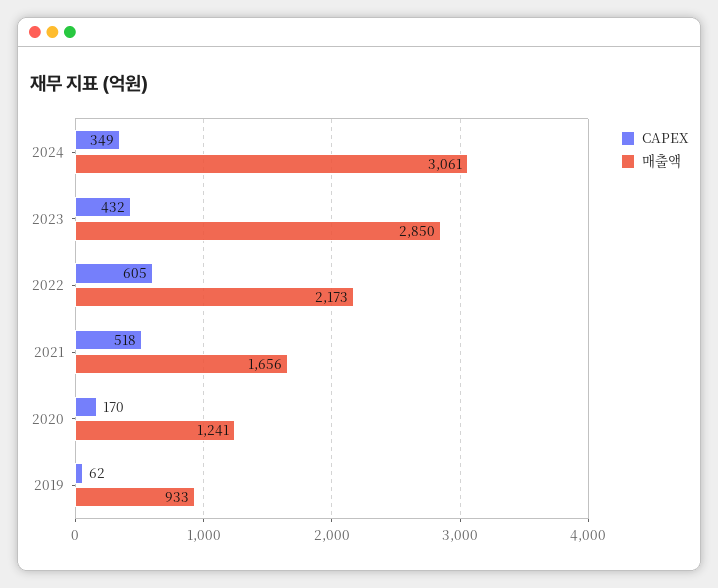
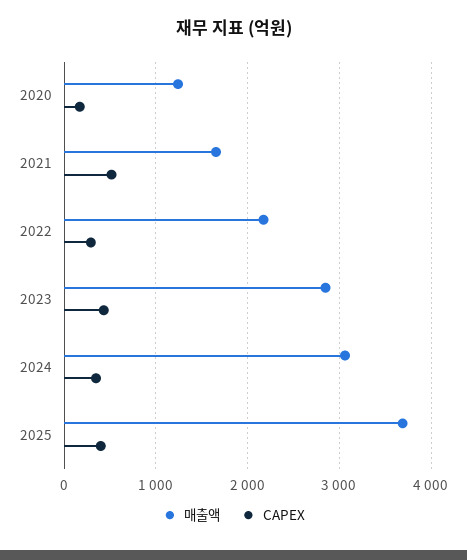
CAPEX, 2022: 605 -> 300
CAPEX, 2019: 62 -> none
매출액, 2019: 933 -> none
매출액, 2025: none -> 3700
CAPEX, 2025: none -> 400

